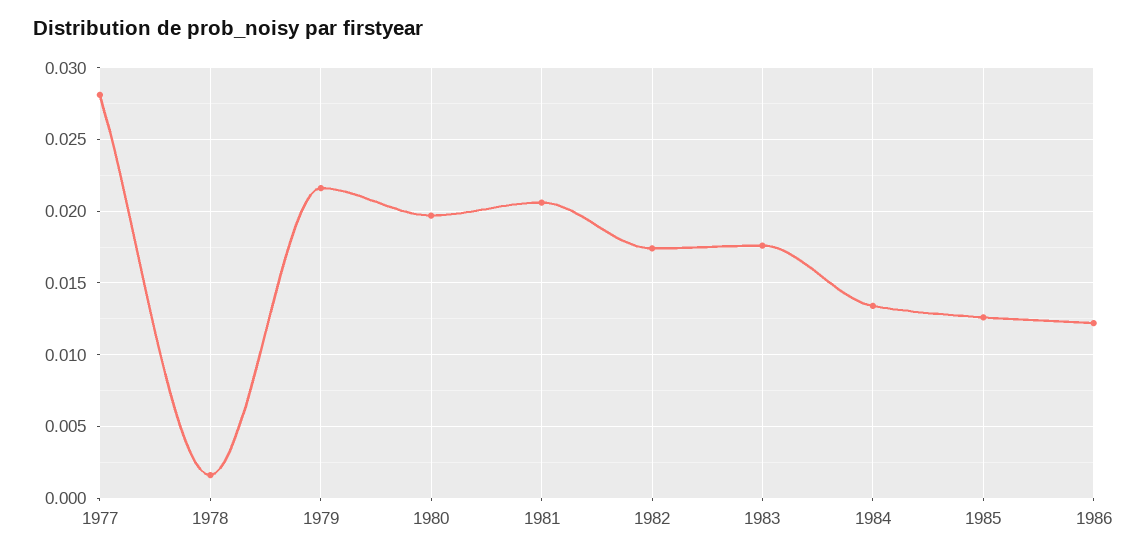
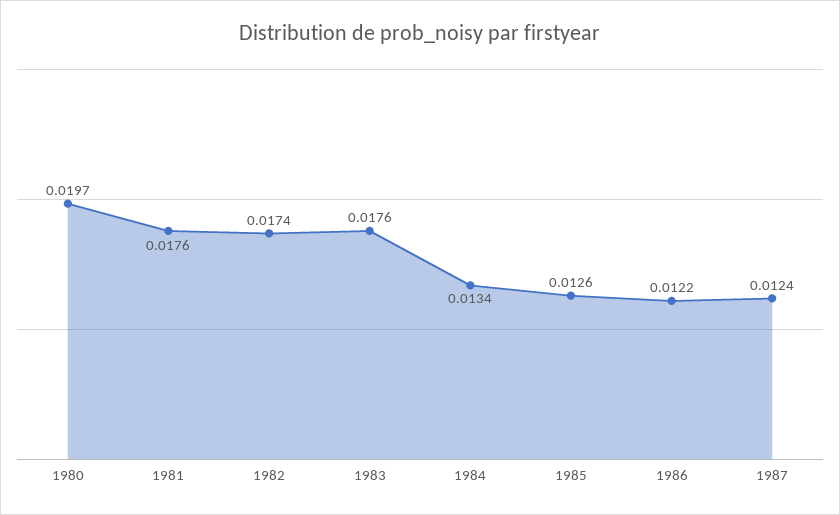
1977: 0.028 -> none
1978: 0.0015 -> none
1979: 0.0215 -> none
1981: 0.0205 -> 0.0176
1987: none -> 0.0124

